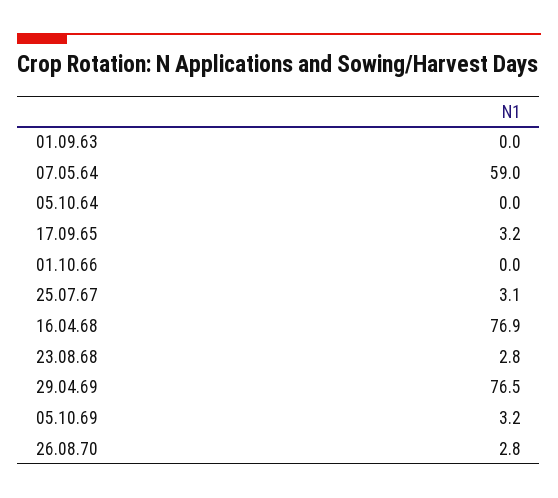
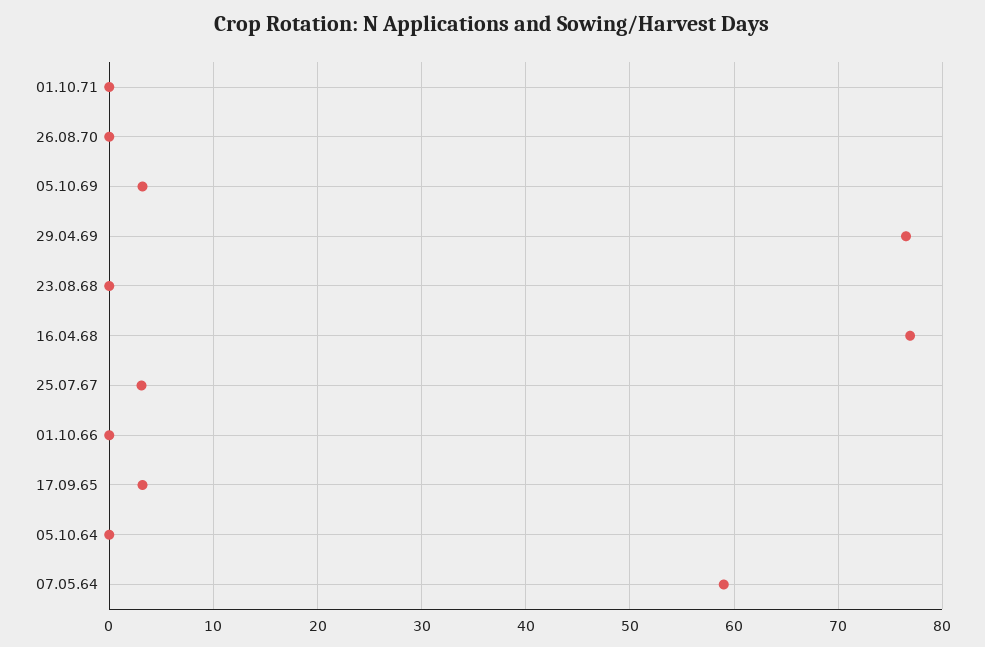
01.09.63: 0 -> none
23.08.68: 2.8 -> 0
26.08.70: 2.8 -> 0
01.10.71: none -> 0

